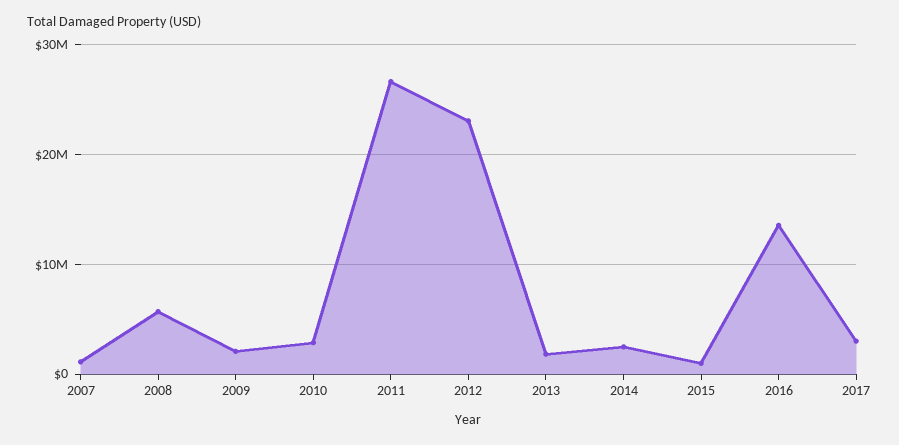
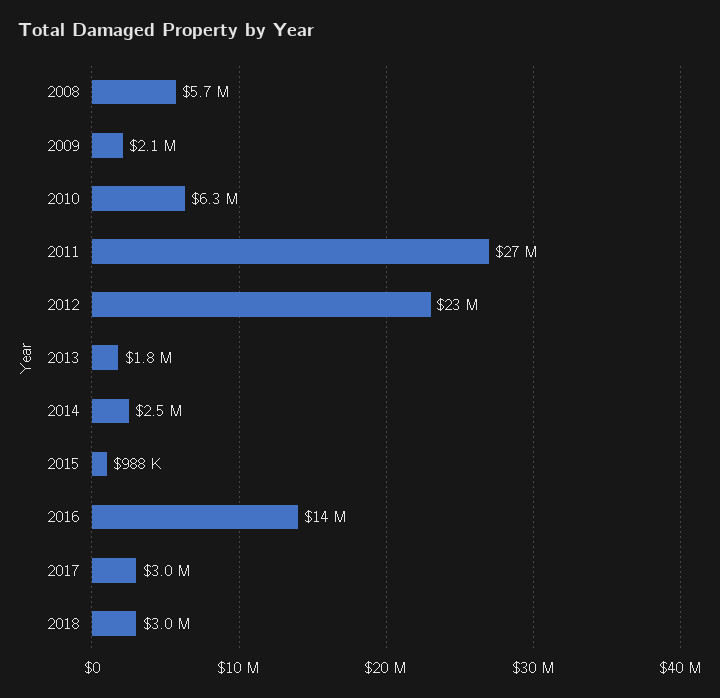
2007: 1000000 -> none
2010: 3000000 -> 6300000
2018: none -> 3000000

